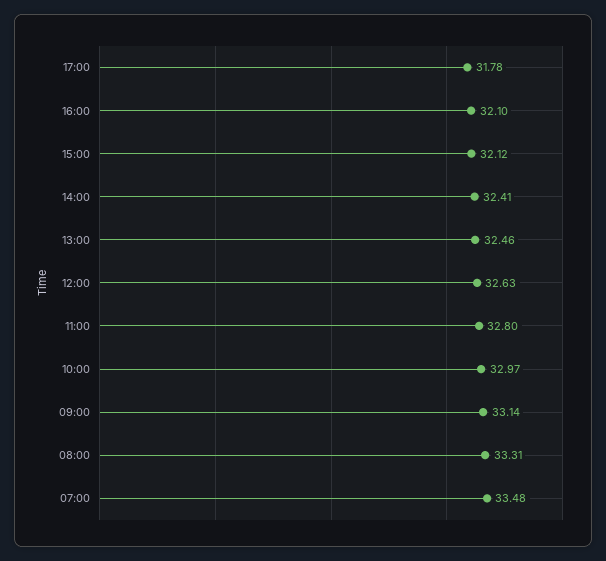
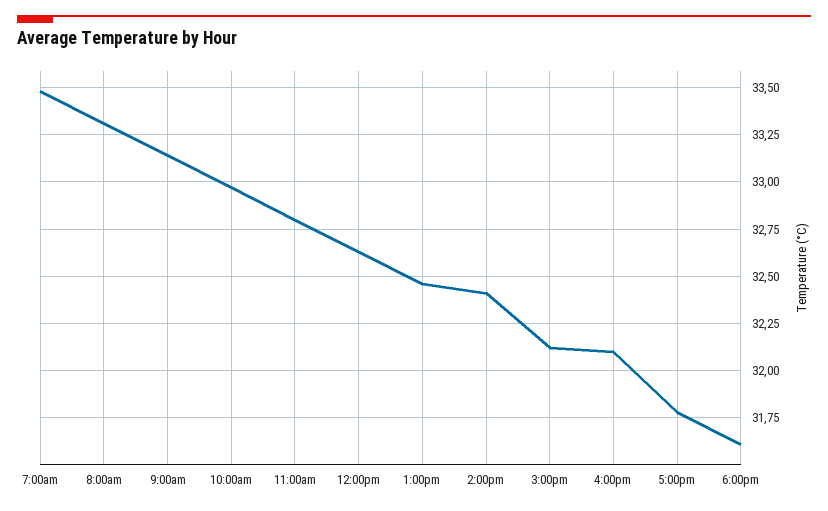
6:00pm: none -> 31.6

